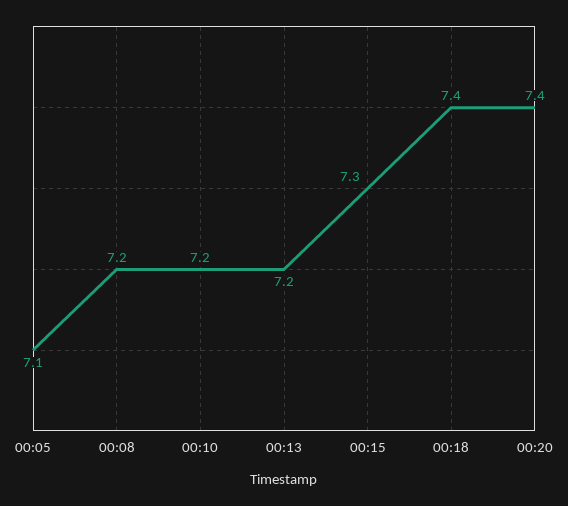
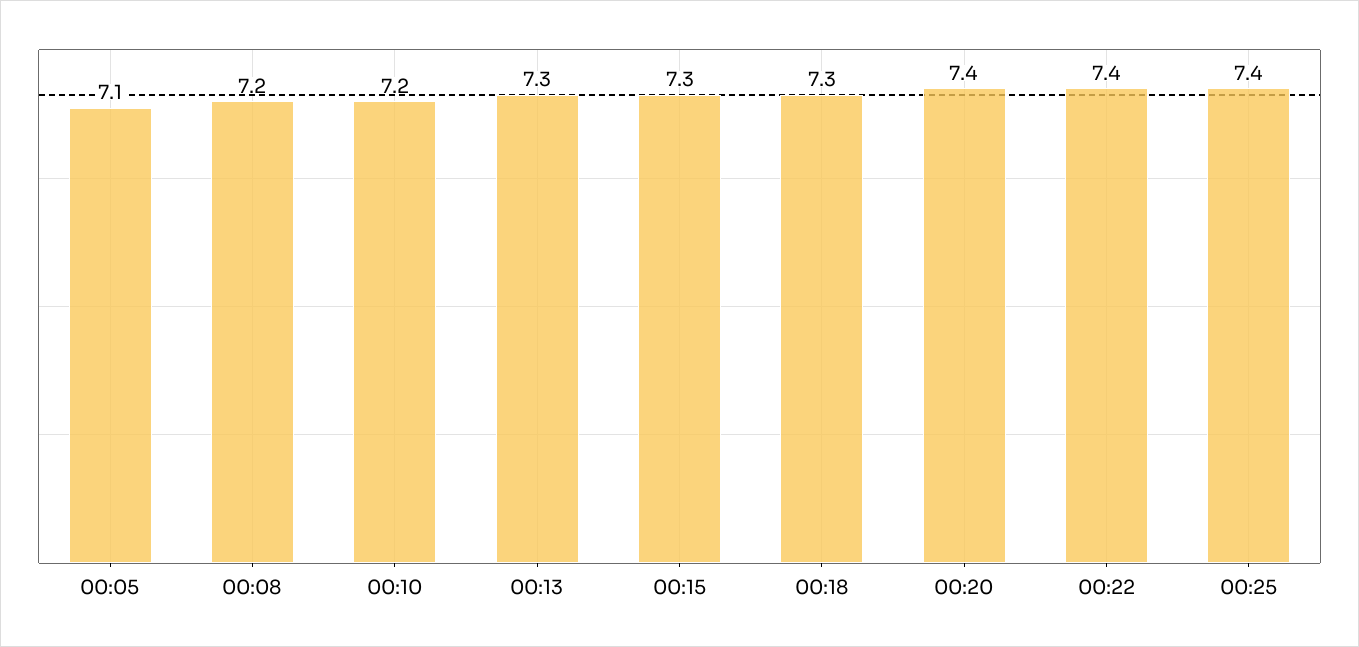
00:13: 7.2 -> 7.3
00:18: 7.4 -> 7.3
00:22: none -> 7.4
00:25: none -> 7.4

